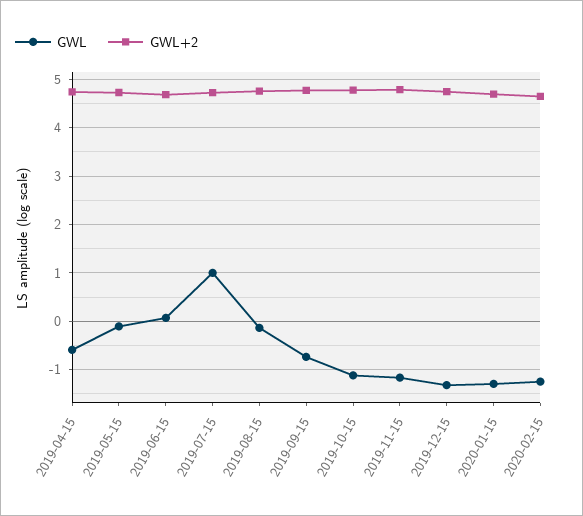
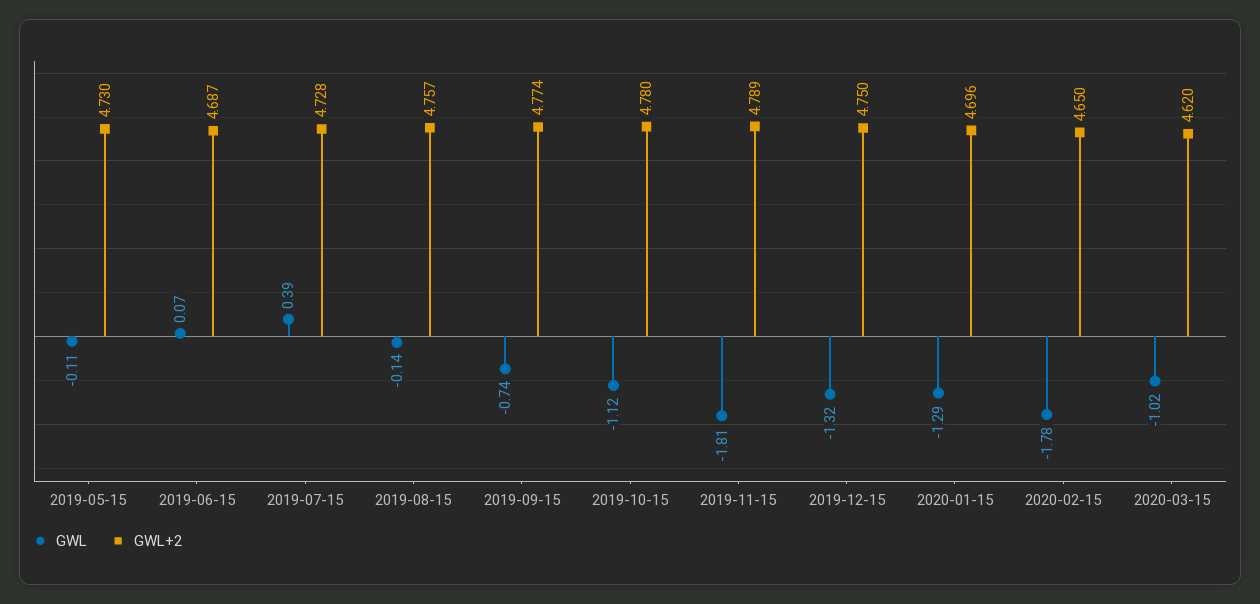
GWL, 2019-04-15: -0.6 -> none
GWL+2, 2019-04-15: 4.8 -> none
GWL, 2019-07-15: 1 -> 0.39
GWL, 2019-11-15: -1.2 -> -1.81
GWL, 2020-02-15: -1.2 -> -1.78
GWL, 2020-03-15: none -> -1.02
GWL+2, 2020-03-15: none -> 4.62

